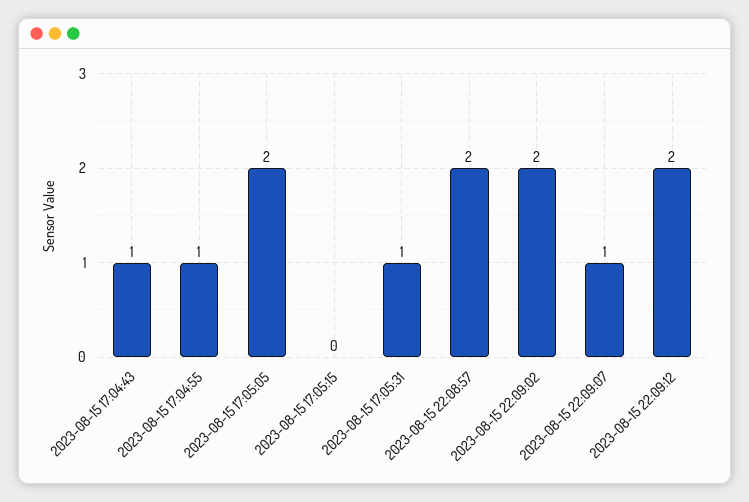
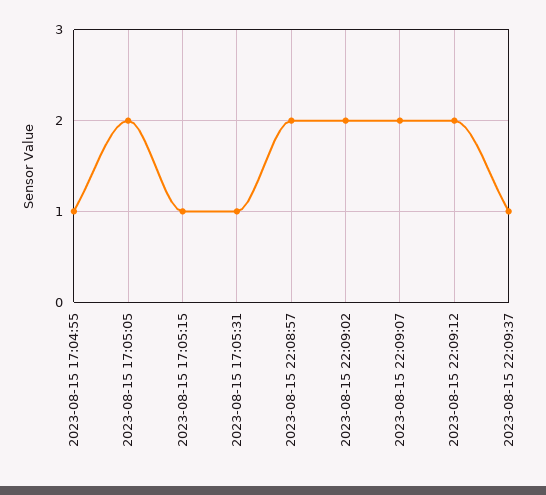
2023-08-15 17:04:43: 1 -> none
2023-08-15 17:05:15: 0 -> 1
2023-08-15 22:09:07: 1 -> 2
2023-08-15 22:09:37: none -> 1

